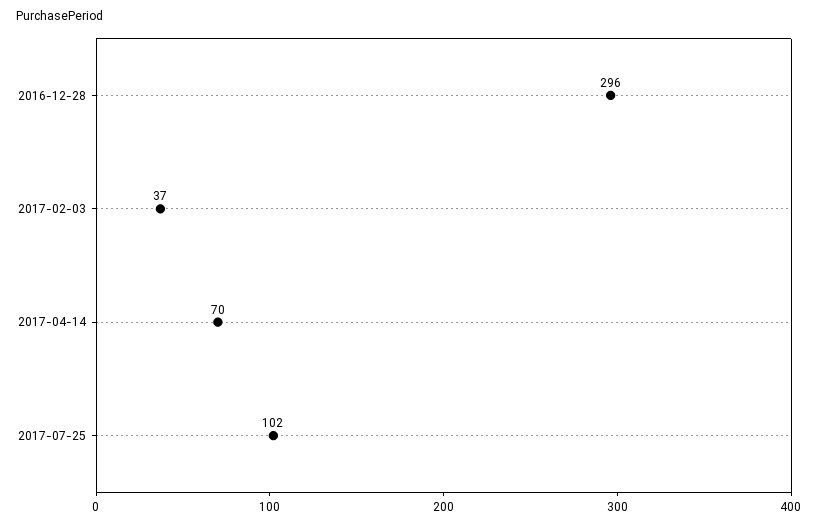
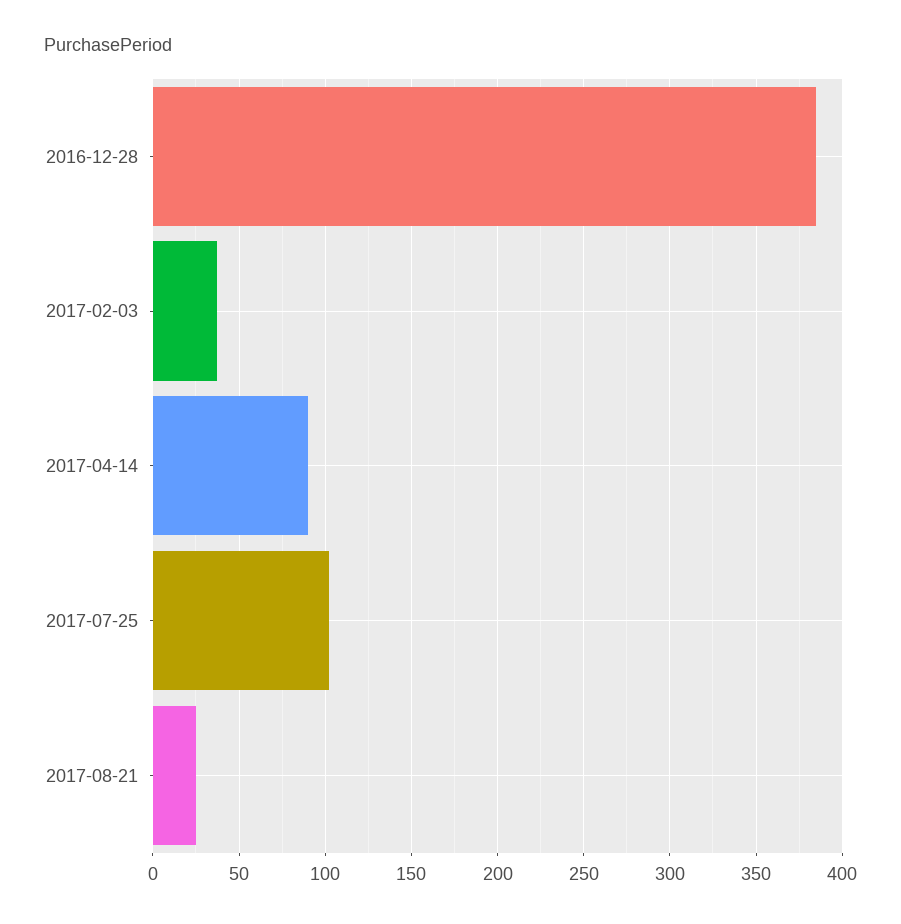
2016-12-28: 296 -> 385
2017-04-14: 70 -> 90
2017-08-21: none -> 25

